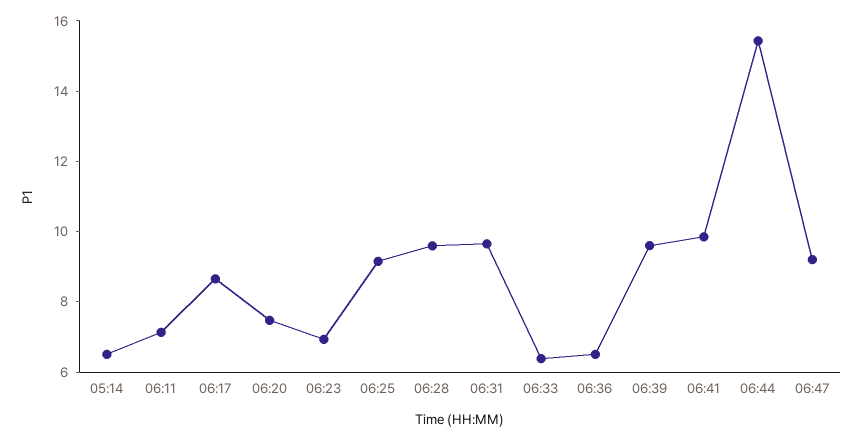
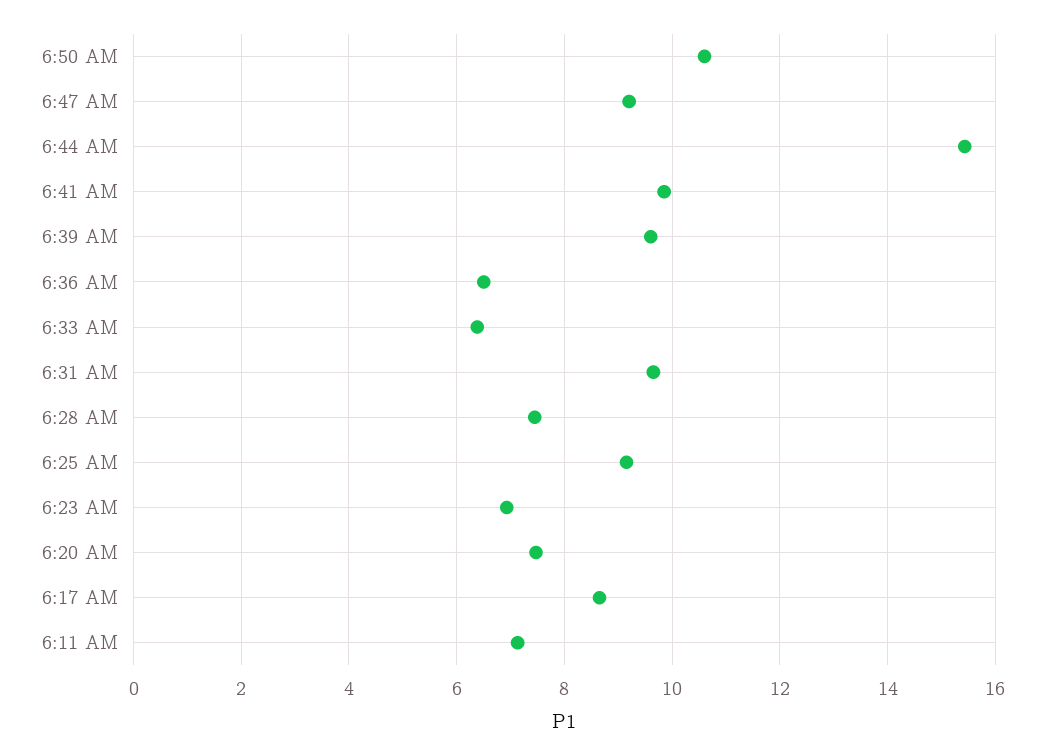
05:14: 6.5 -> none
06:28: 9.5 -> 7.4
6:50 AM: none -> 10.6

